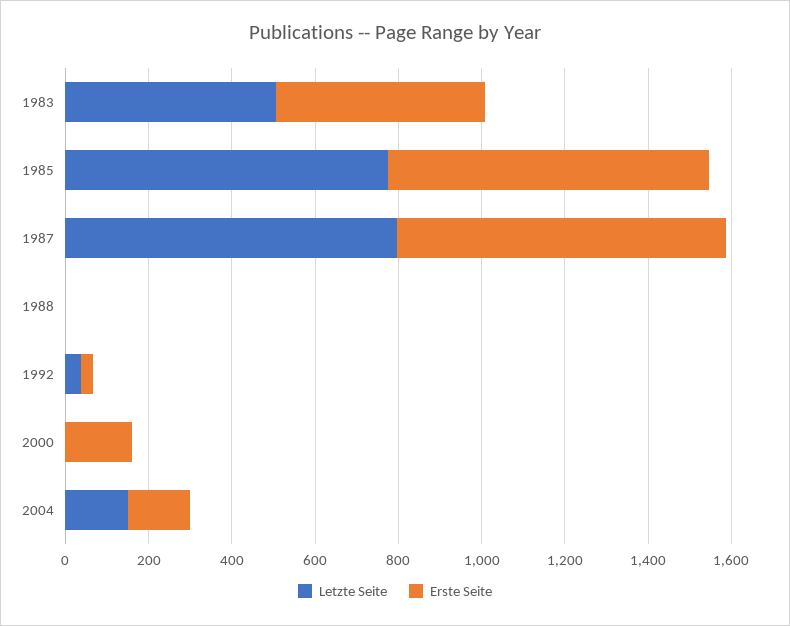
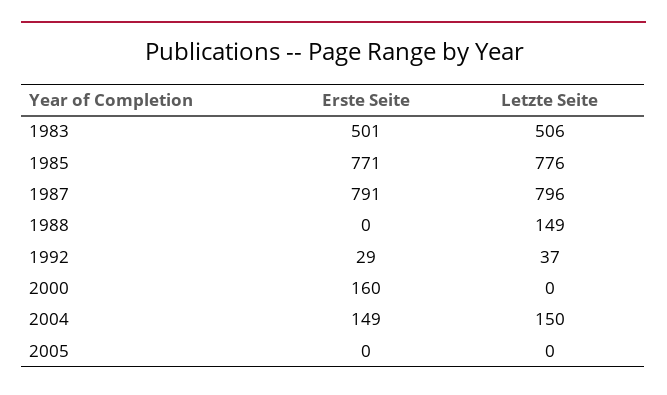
Letzte Seite, 1988: 0 -> 149
Erste Seite, 2005: none -> 0
Letzte Seite, 2005: none -> 0

